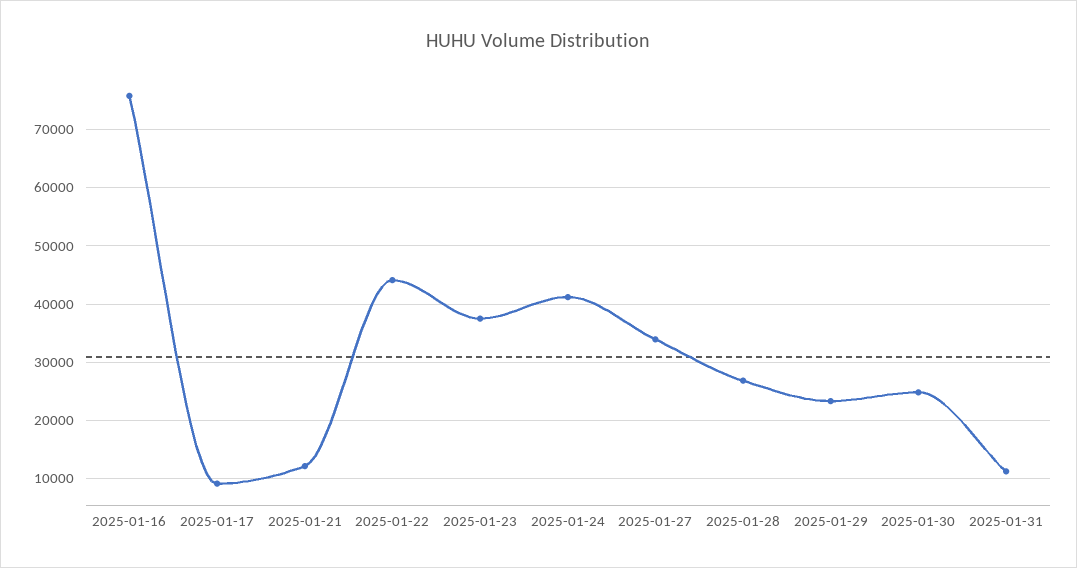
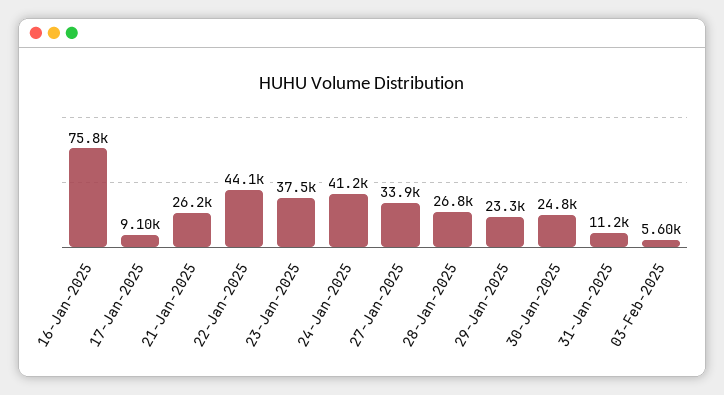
2025-01-21: 12000 -> 26200
03-Feb-2025: none -> 5600

